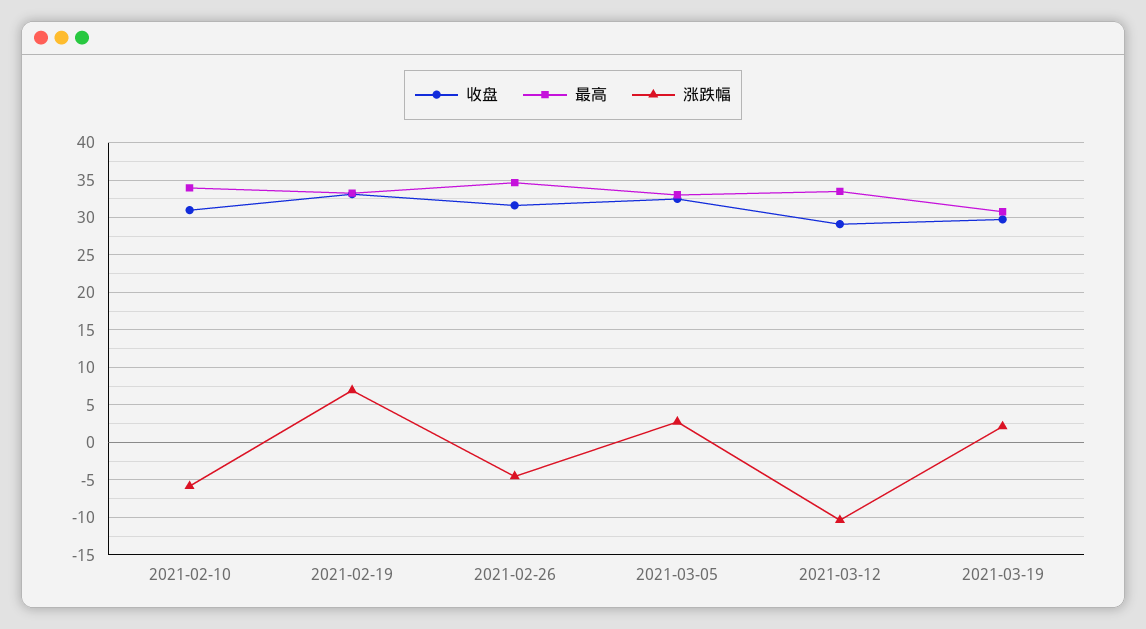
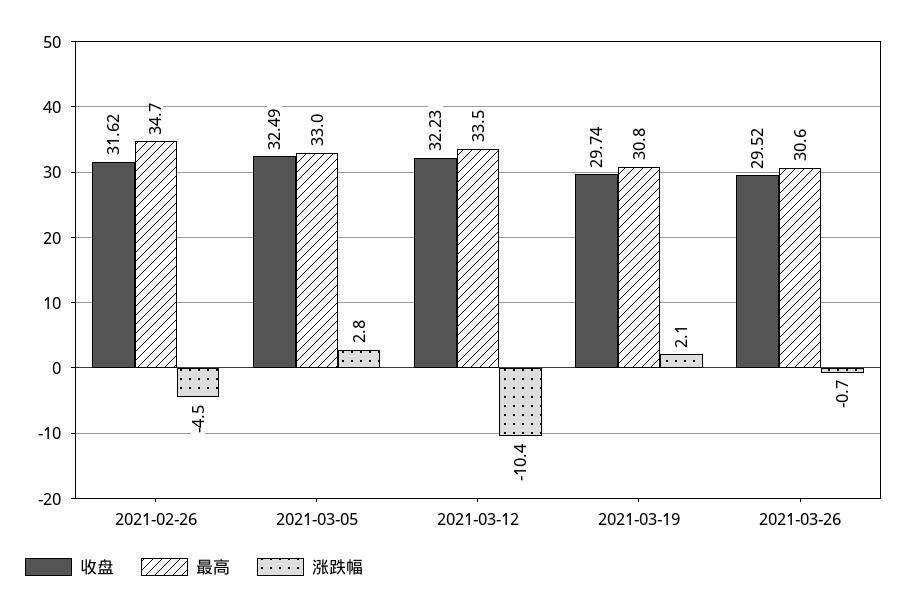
收盘, 2021-02-10: 31 -> none
最高, 2021-02-10: 34 -> none
涨跌幅, 2021-02-10: -6 -> none
收盘, 2021-02-19: 33 -> none
最高, 2021-02-19: 33 -> none
涨跌幅, 2021-02-19: 7 -> none
收盘, 2021-03-12: 29 -> 32.23
收盘, 2021-03-26: none -> 29.52
最高, 2021-03-26: none -> 30.6
涨跌幅, 2021-03-26: none -> -0.7

